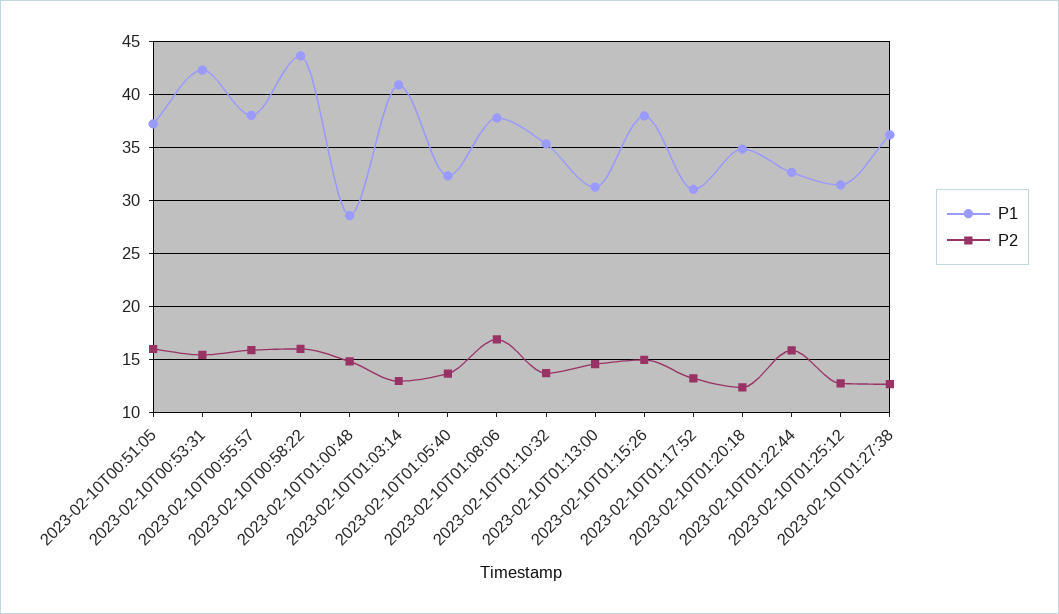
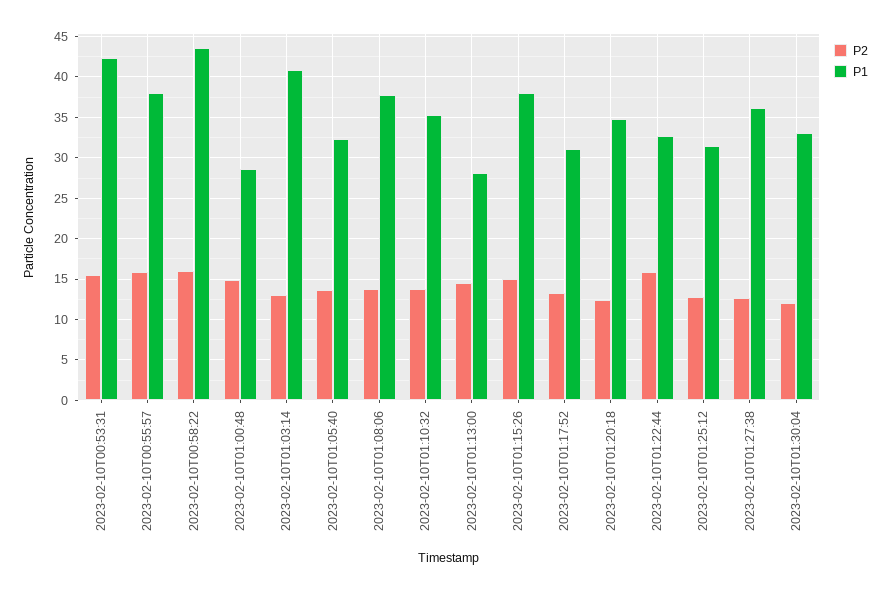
P1, 2023-02-10T00:51:05: 37 -> none
P2, 2023-02-10T00:51:05: 16 -> none
P2, 2023-02-10T01:08:06: 17 -> 14
P1, 2023-02-10T01:13:00: 31 -> 28
P2, 2023-02-10T01:30:04: none -> 12
P1, 2023-02-10T01:30:04: none -> 33

